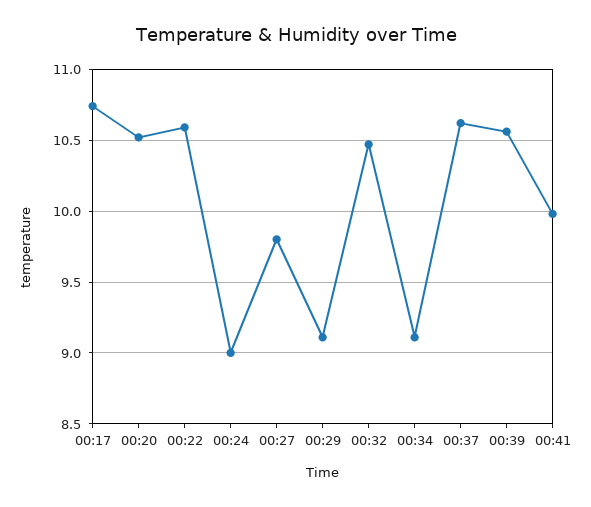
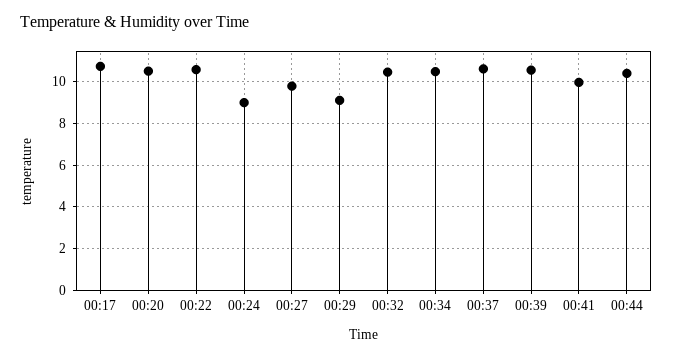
00:34: 9.1 -> 10.5
00:44: none -> 10.5

